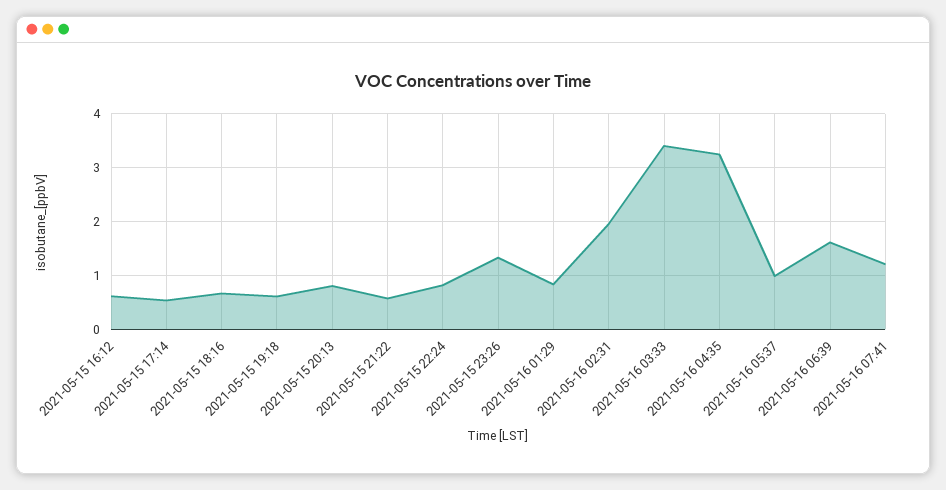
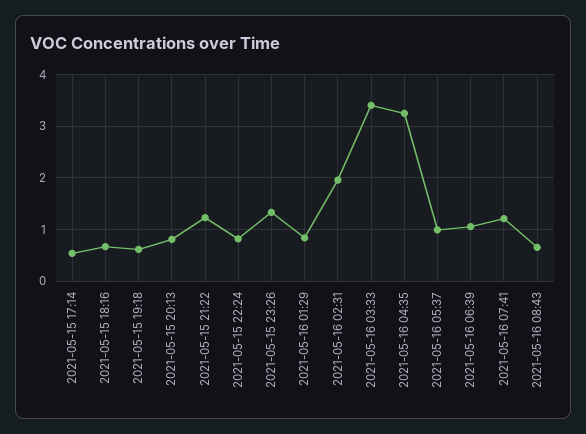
2021-05-15 16:12: 0.6 -> none
2021-05-15 21:22: 0.6 -> 1.2
2021-05-16 06:39: 1.6 -> 1
2021-05-16 08:43: none -> 0.6

